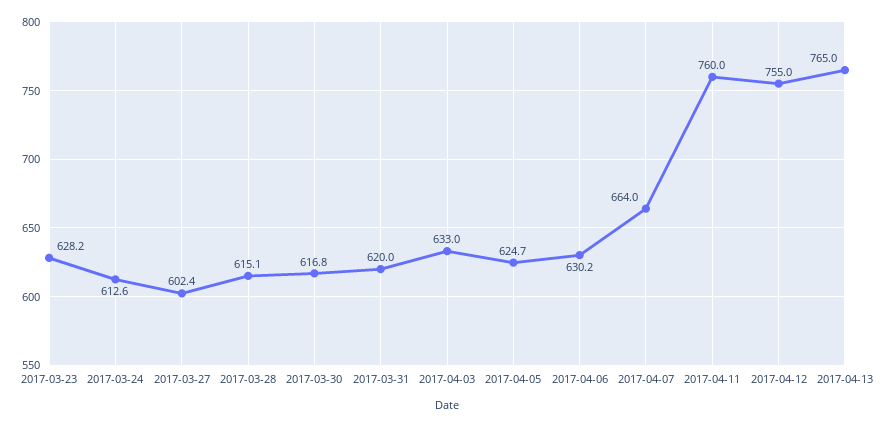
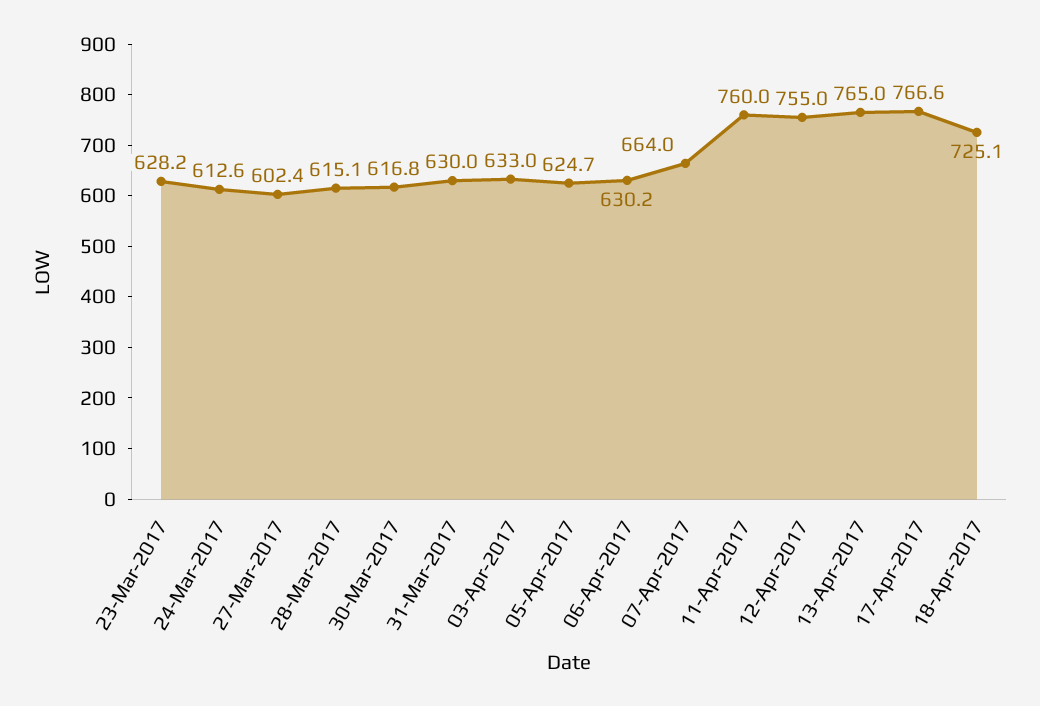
2017-03-31: 620 -> 630
17-Apr-2017: none -> 766.6
18-Apr-2017: none -> 725.1

